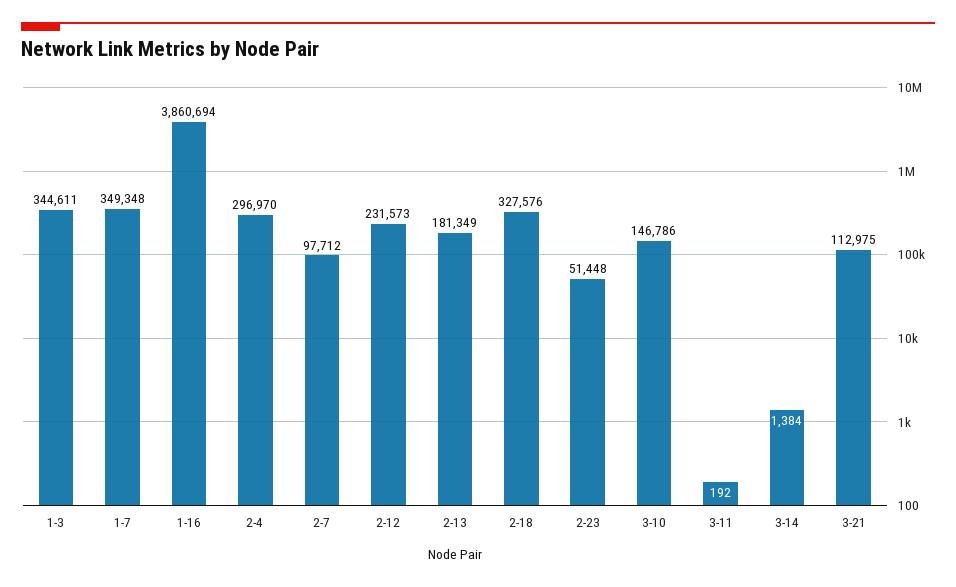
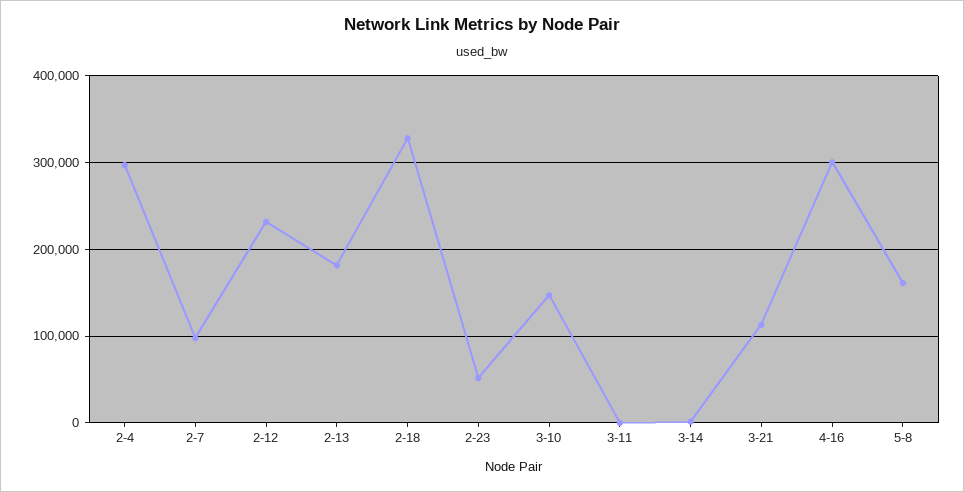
1-3: 344611 -> none
1-7: 349348 -> none
1-16: 3860694 -> none
4-16: none -> 300000
5-8: none -> 160000

